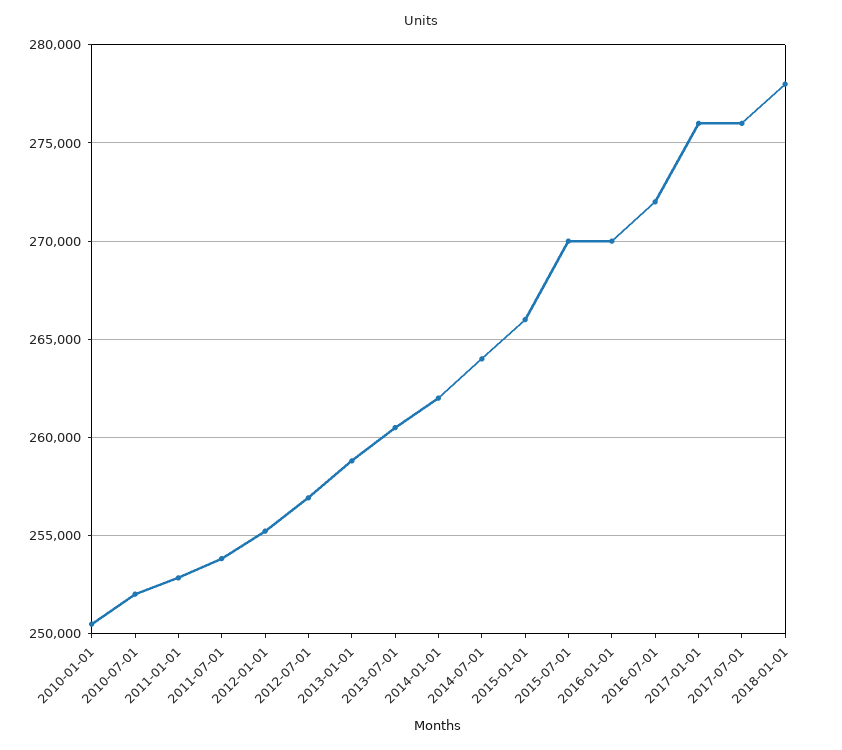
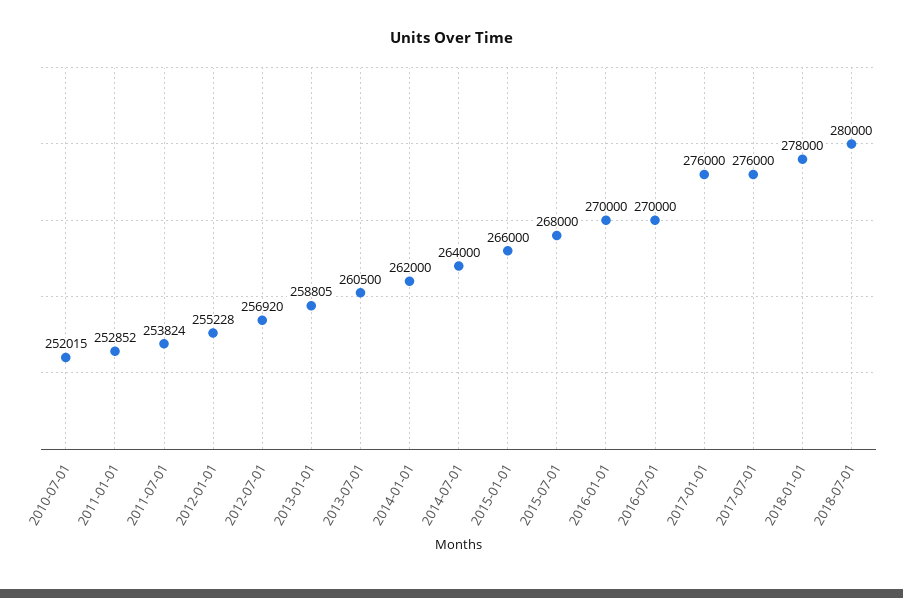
2010-01-01: 250500 -> none
2015-07-01: 270000 -> 268000
2016-07-01: 272000 -> 270000
2018-07-01: none -> 280000

